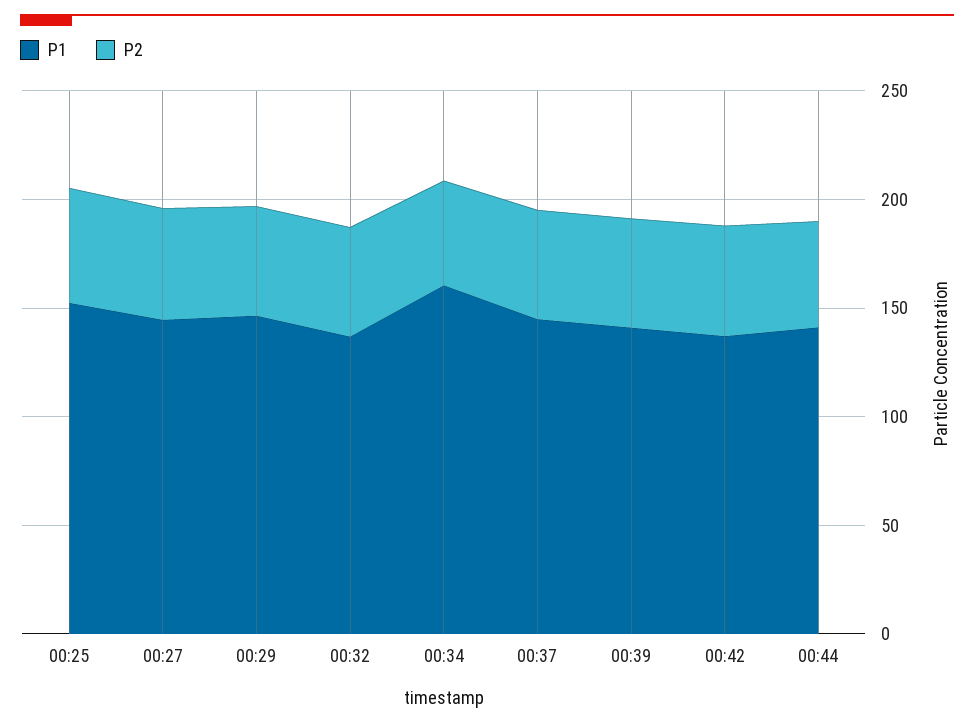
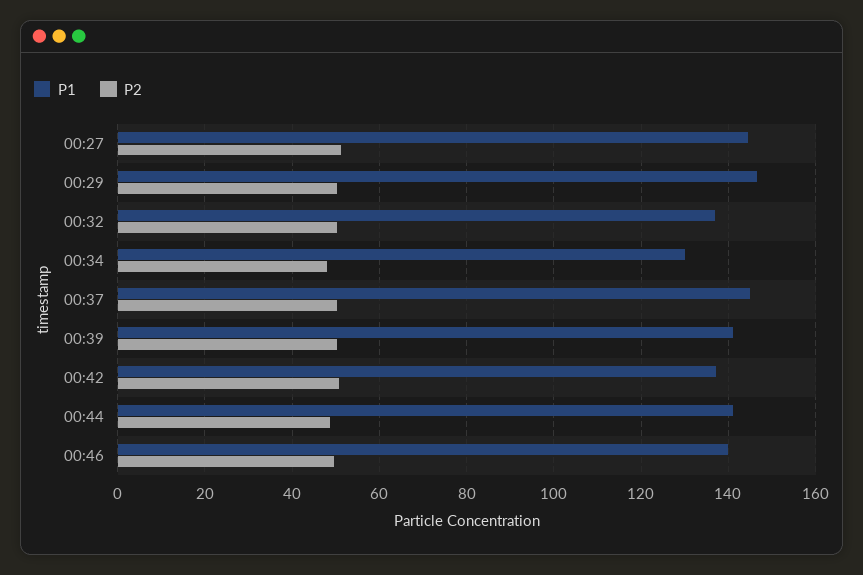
P1, 00:25: 150 -> none
P2, 00:25: 50 -> none
P1, 00:34: 160 -> 130
P1, 00:46: none -> 140
P2, 00:46: none -> 50

